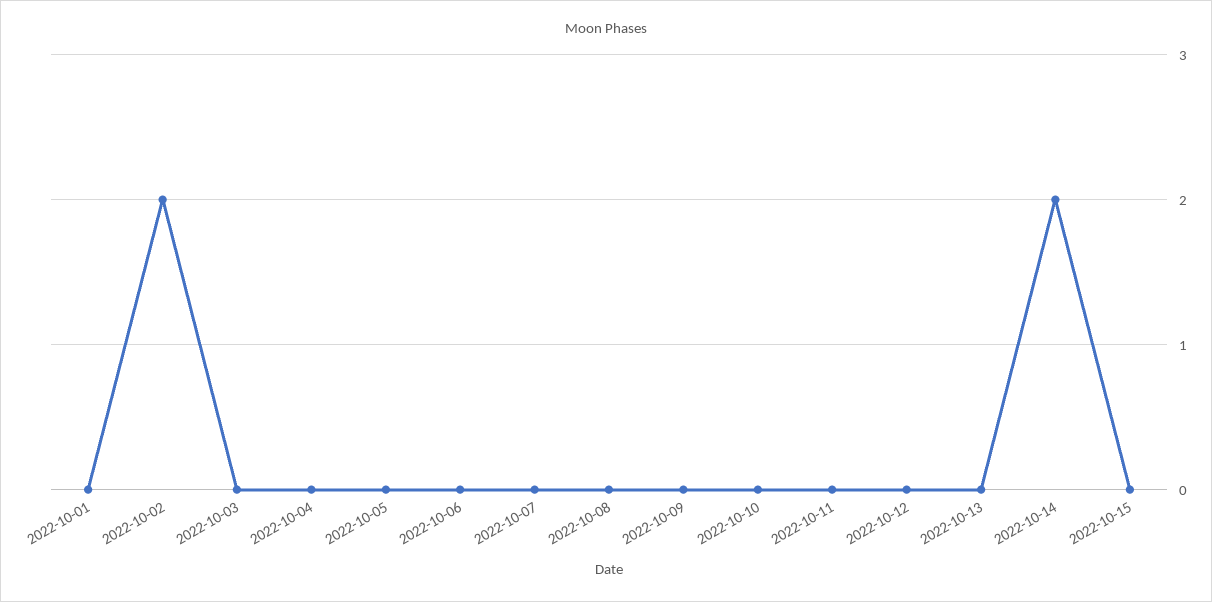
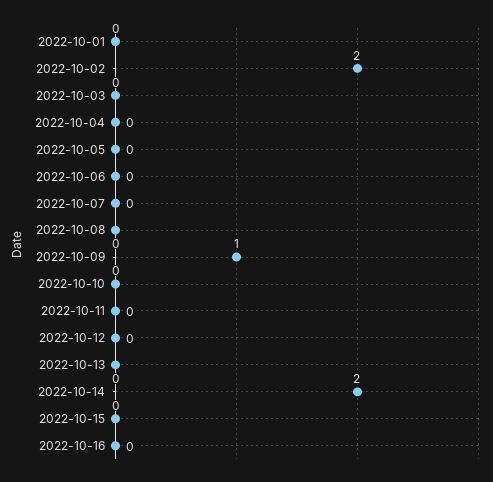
2022-10-09: 0 -> 1
2022-10-16: none -> 0

